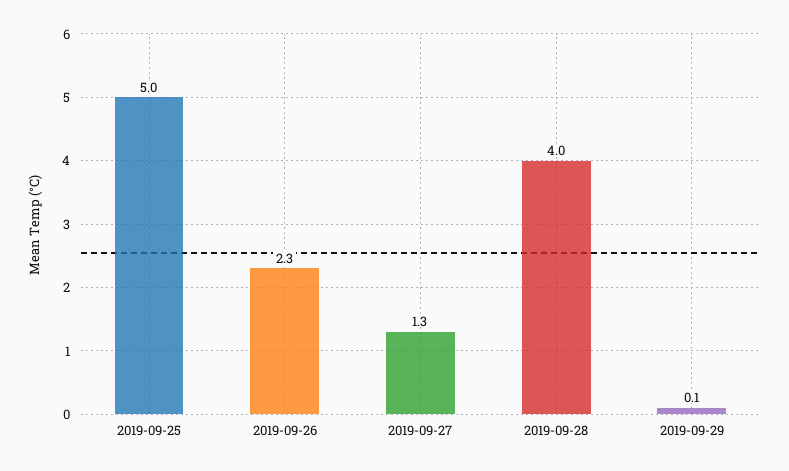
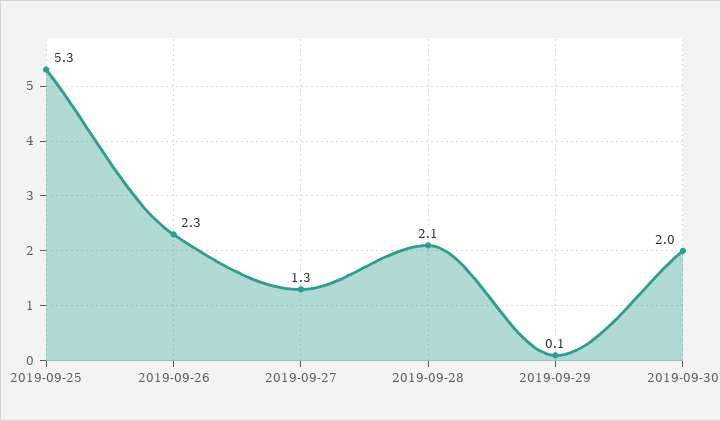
2019-09-25: 5 -> 5.3
2019-09-28: 4 -> 2.1
2019-09-30: none -> 2

